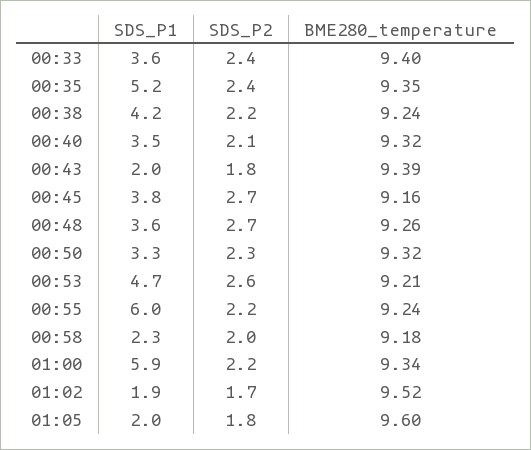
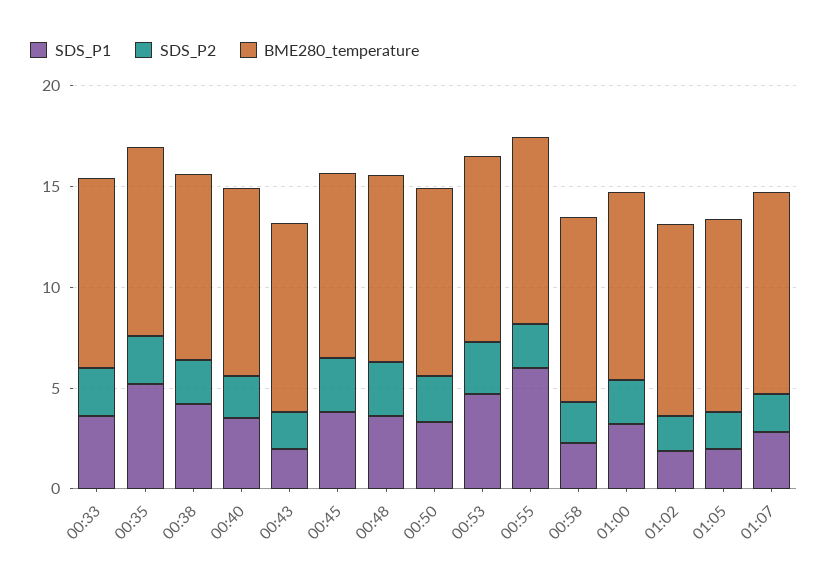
SDS_P1, 01:00: 5.9 -> 3
SDS_P1, 01:07: none -> 3
SDS_P2, 01:07: none -> 2
BME280_temperature, 01:07: none -> 10

